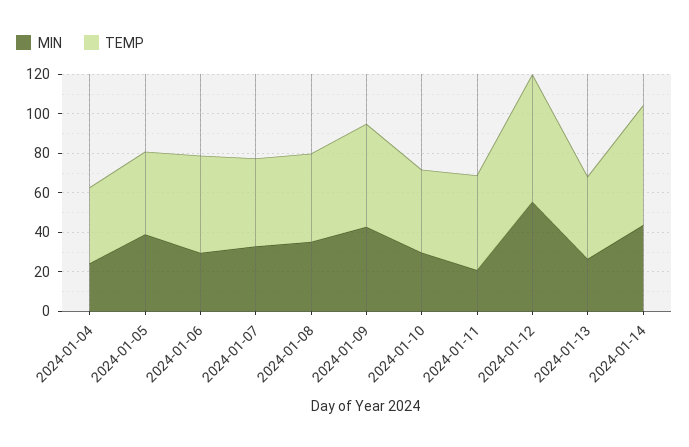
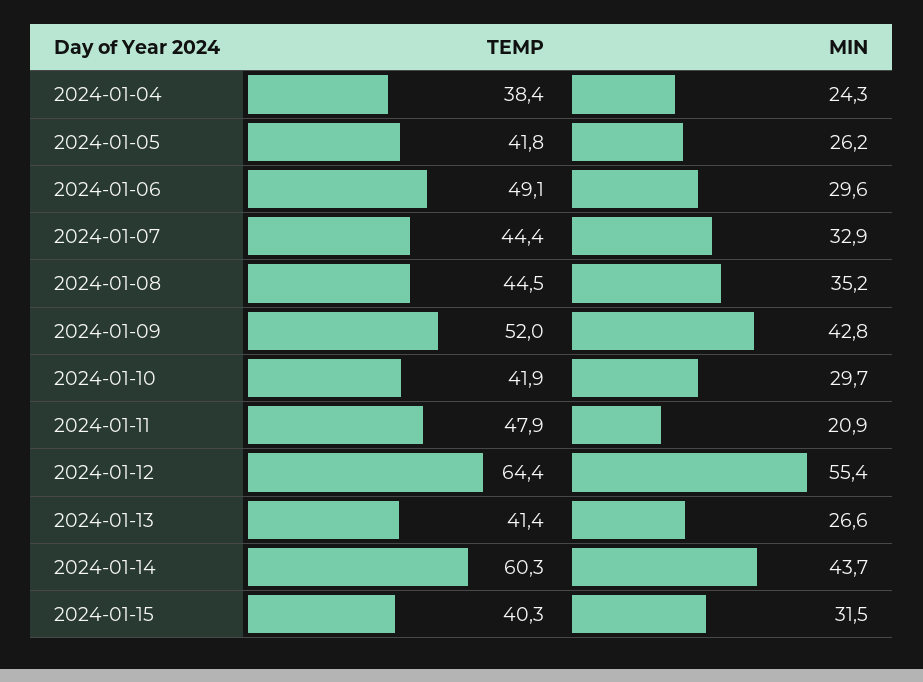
MIN, 2024-01-05: 40 -> 26.2
TEMP, 2024-01-15: none -> 40.3
MIN, 2024-01-15: none -> 31.5

